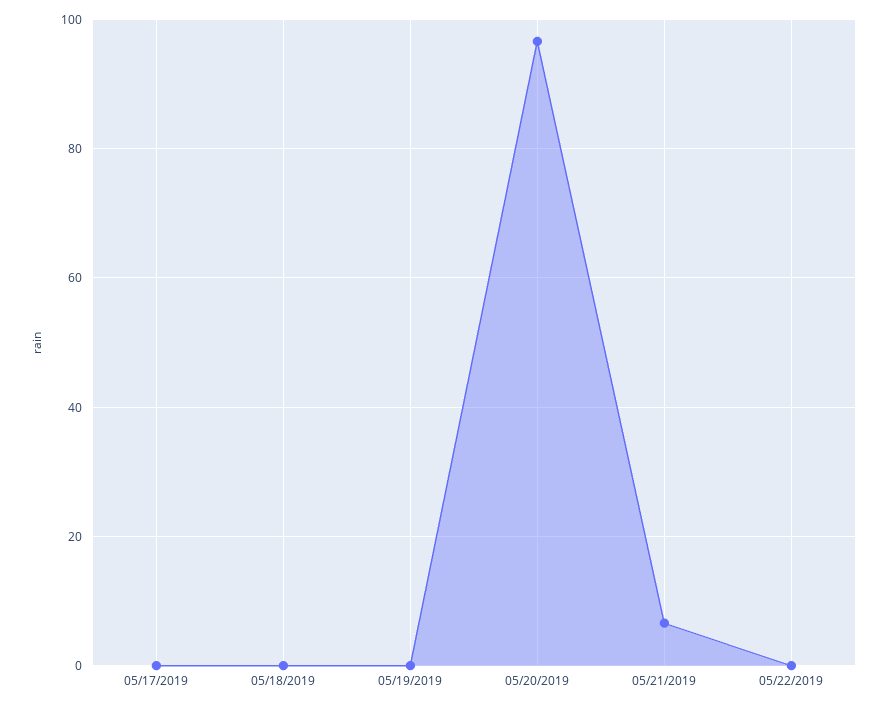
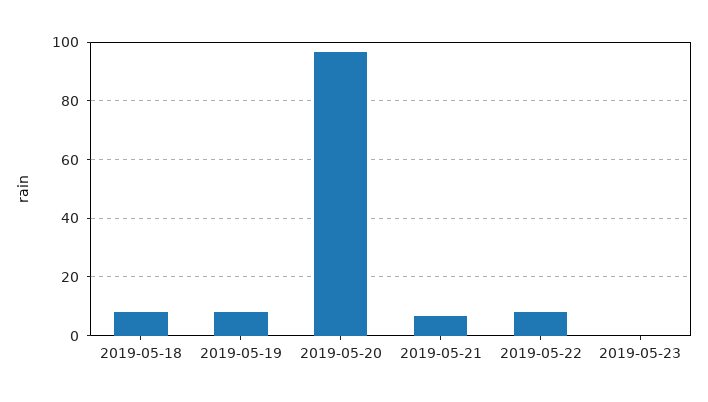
05/17/2019: 0 -> none
05/18/2019: 0 -> 7.5
05/19/2019: 0 -> 7.5
05/22/2019: 0 -> 7.5
2019-05-23: none -> 0

